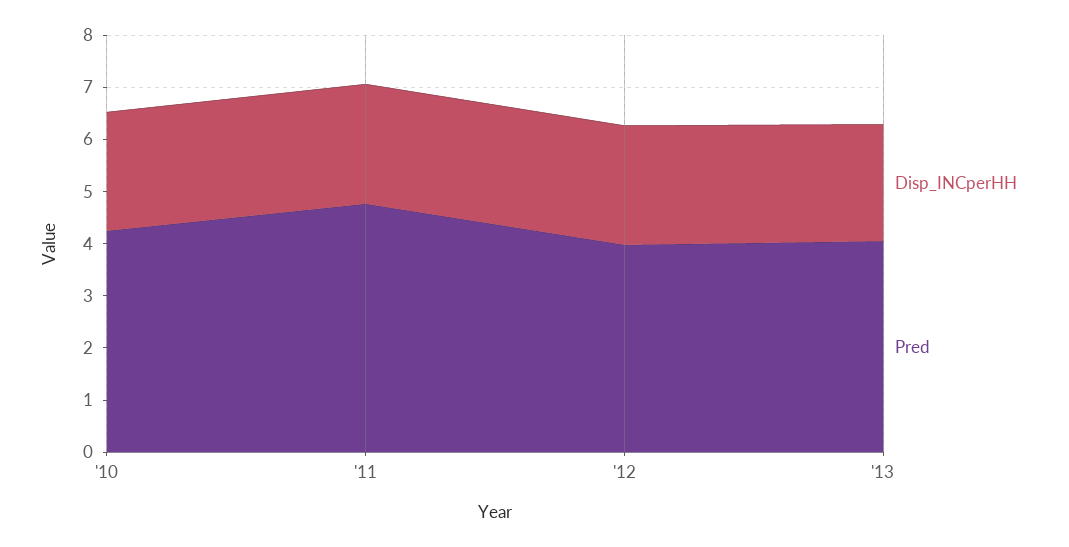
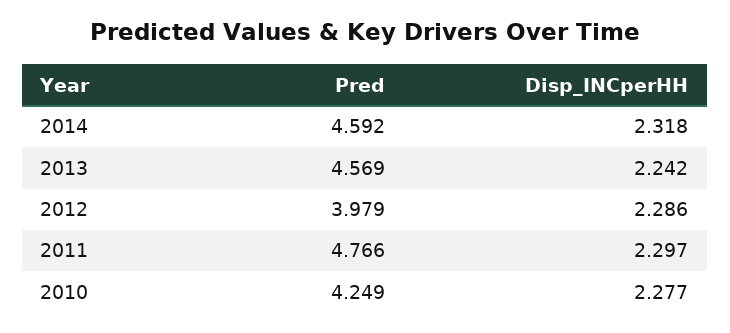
Pred, '13: 4 -> 4.569
Pred, 2014: none -> 4.592
Disp_INCperHH, 2014: none -> 2.318

